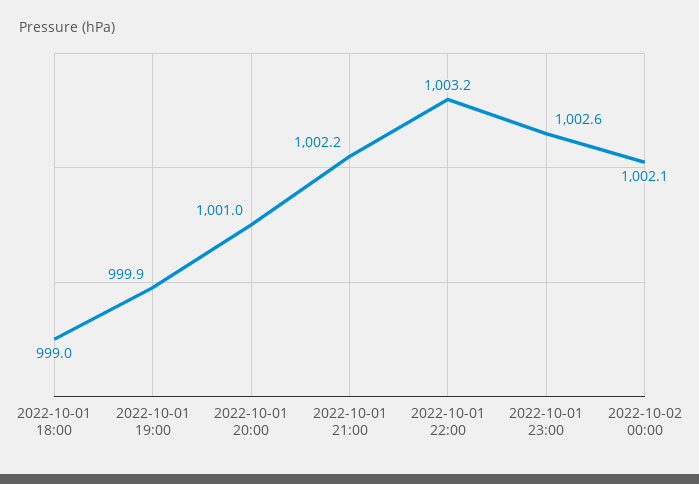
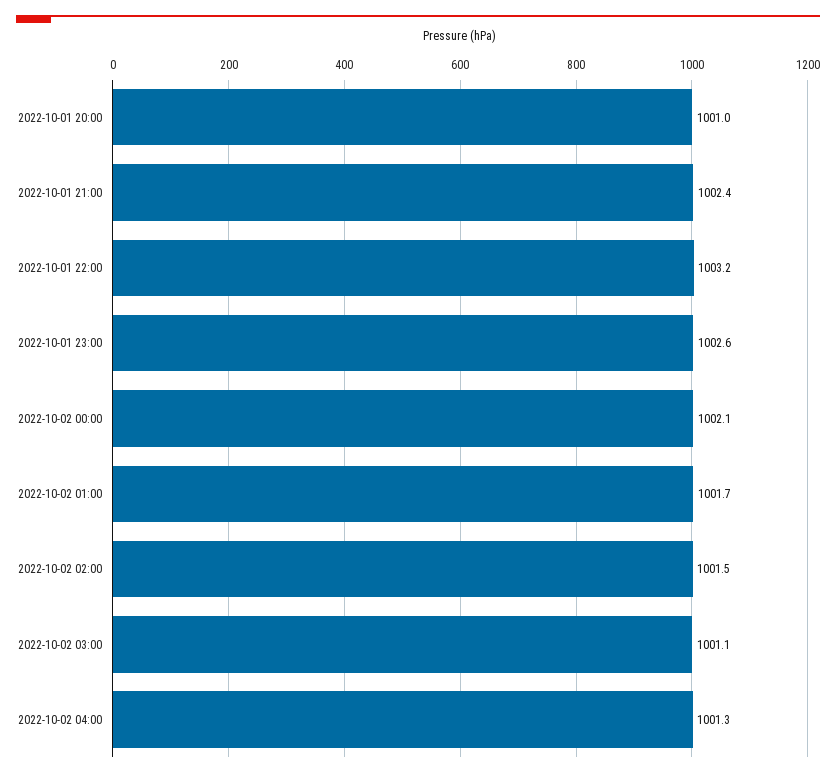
2022-10-01 18:00: 999 -> none
2022-10-01 19:00: 999.9 -> none
2022-10-01 21:00: 1002.2 -> 1002.4
2022-10-02 01:00: none -> 1001.7
2022-10-02 02:00: none -> 1001.5
2022-10-02 03:00: none -> 1001.1
2022-10-02 04:00: none -> 1001.3

